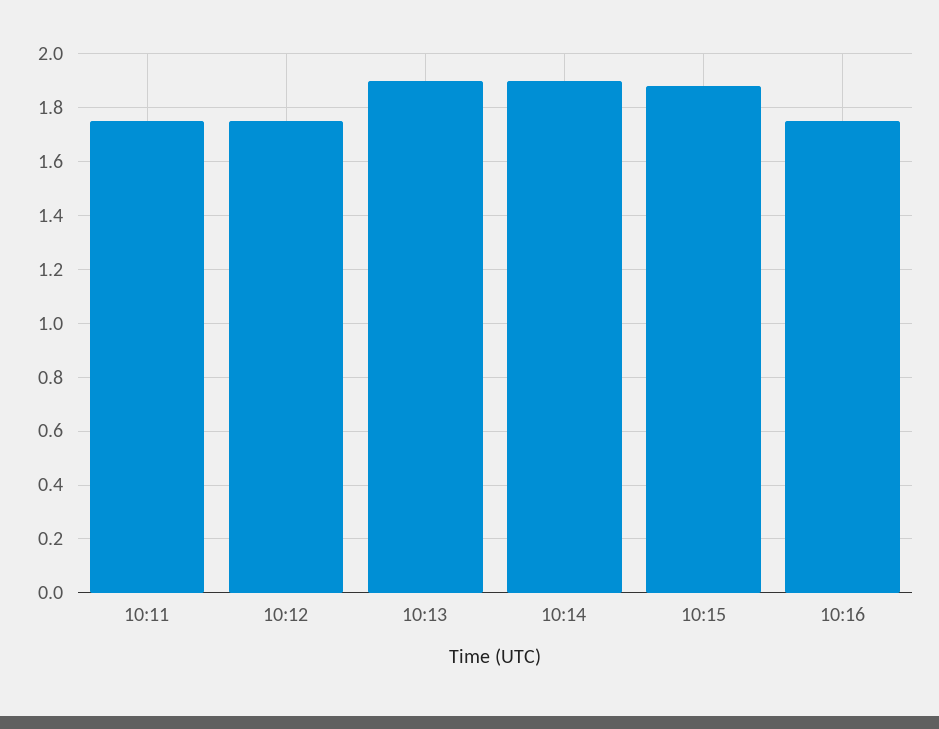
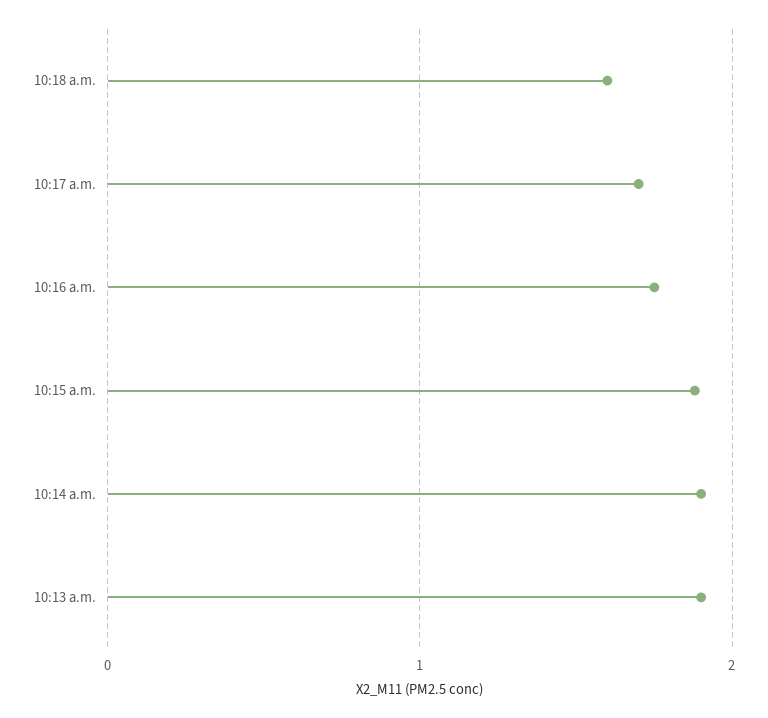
10:11: 1.75 -> none
10:12: 1.75 -> none
10:18 a.m.: none -> 1.6
10:17 a.m.: none -> 1.7

